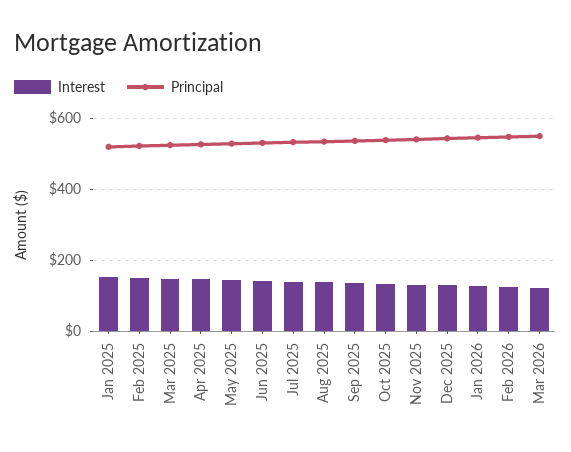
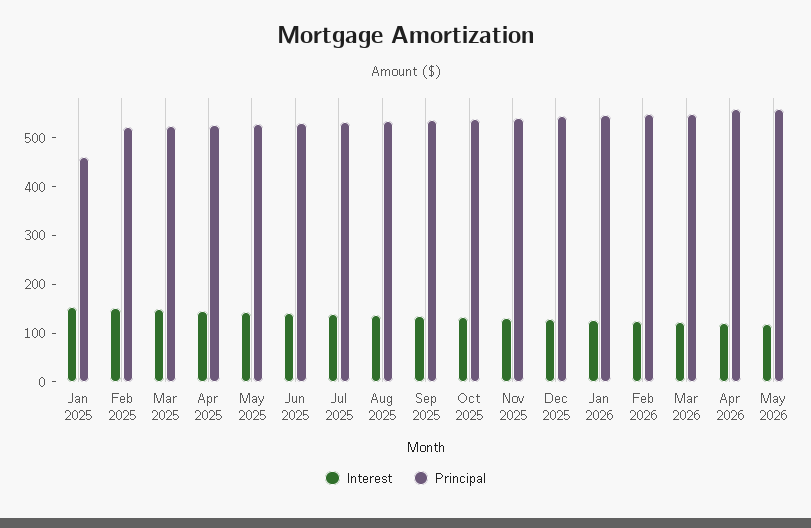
Principal, Jan 2025: 520 -> 460
Interest, Apr 2026: none -> 120
Principal, Apr 2026: none -> 560
Interest, May 2026: none -> 120
Principal, May 2026: none -> 560

